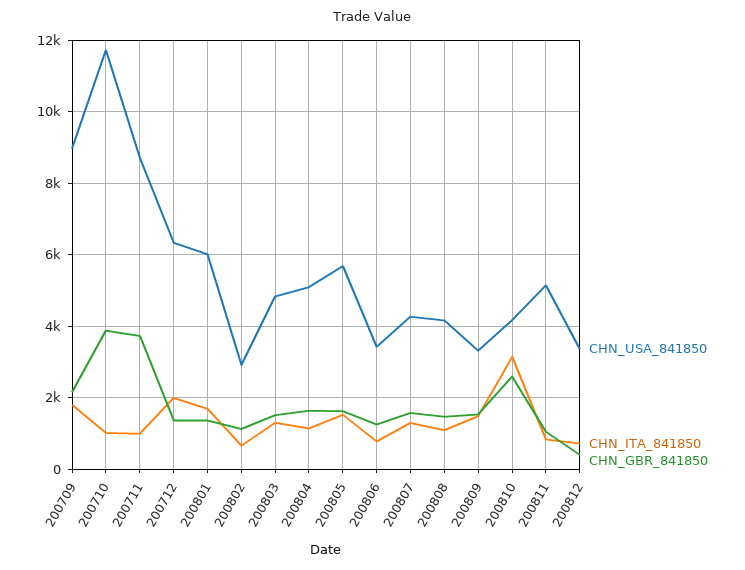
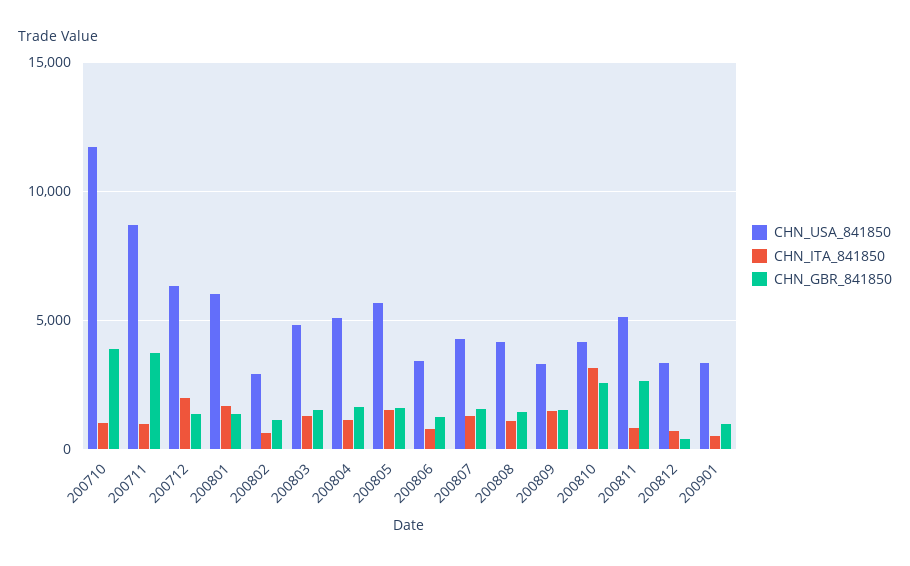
CHN_USA_841850, 200709: 9000 -> none
CHN_ITA_841850, 200709: 1800 -> none
CHN_GBR_841850, 200709: 2200 -> none
CHN_GBR_841850, 200811: 1000 -> 2500
CHN_USA_841850, 200901: none -> 3500
CHN_ITA_841850, 200901: none -> 500
CHN_GBR_841850, 200901: none -> 1000

